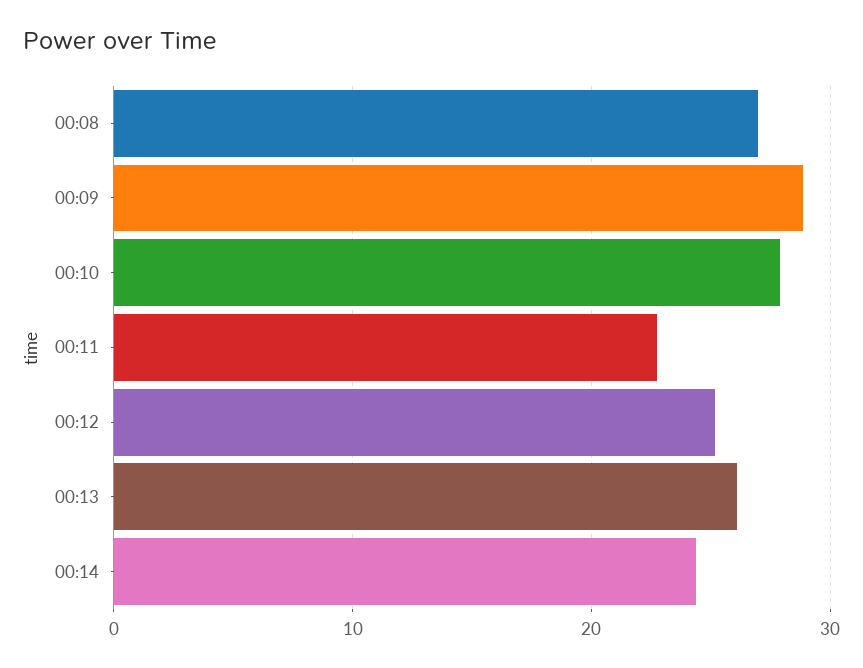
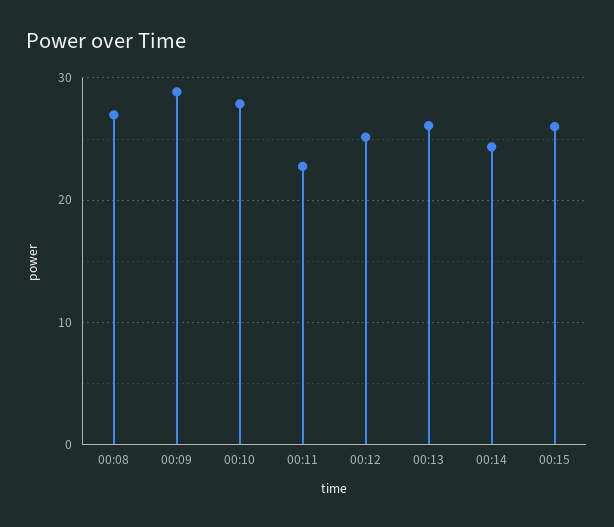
00:15: none -> 26

